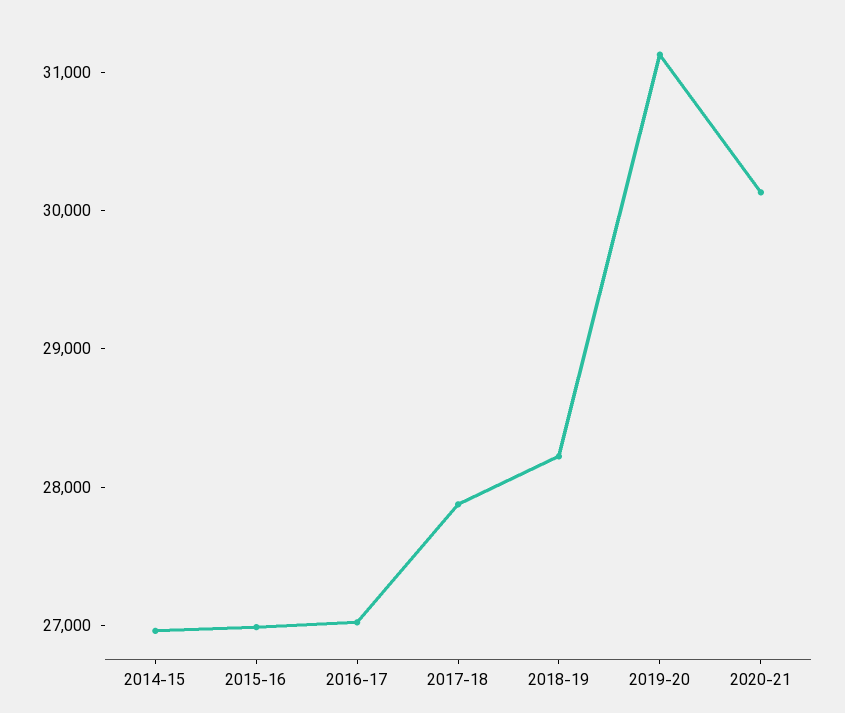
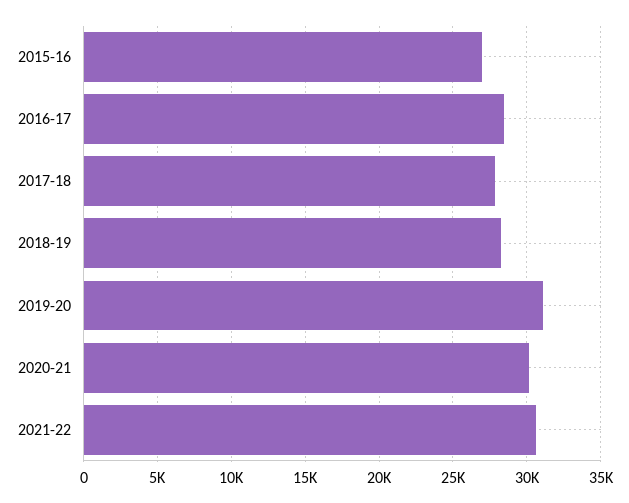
2014-15: 27000 -> none
2016-17: 27000 -> 28500
2021-22: none -> 30500

